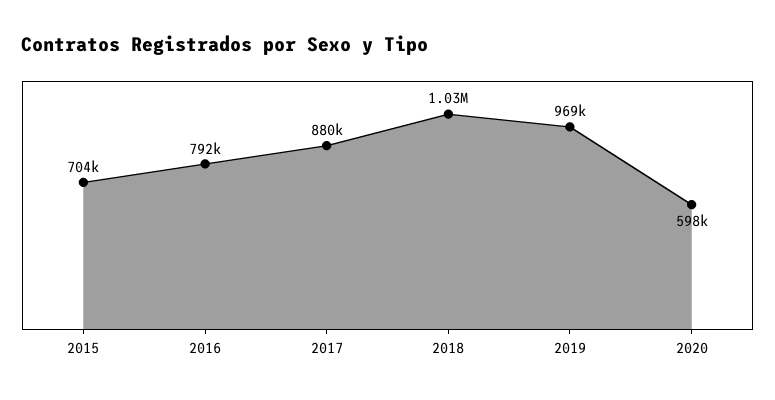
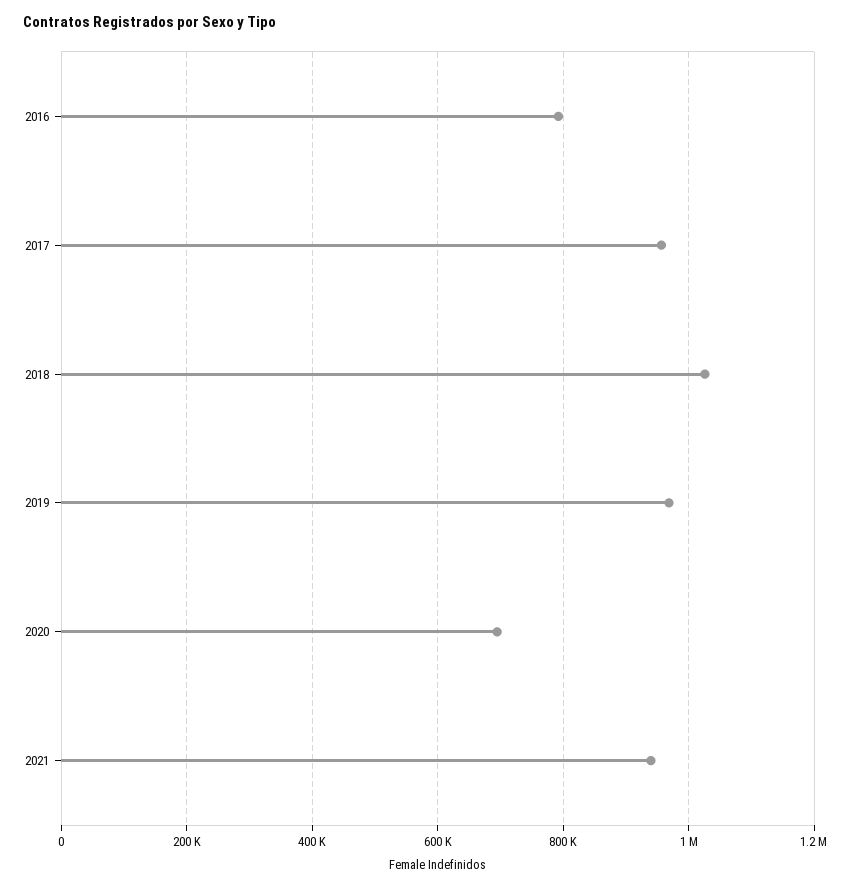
2015: 704000 -> none
2017: 880000 -> 960000
2020: 598000 -> 700000
2021: none -> 940000

